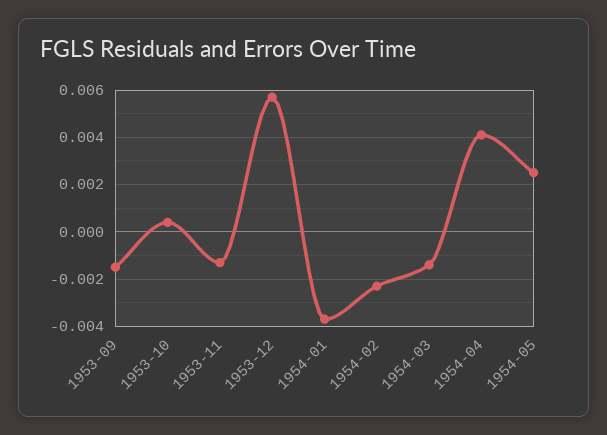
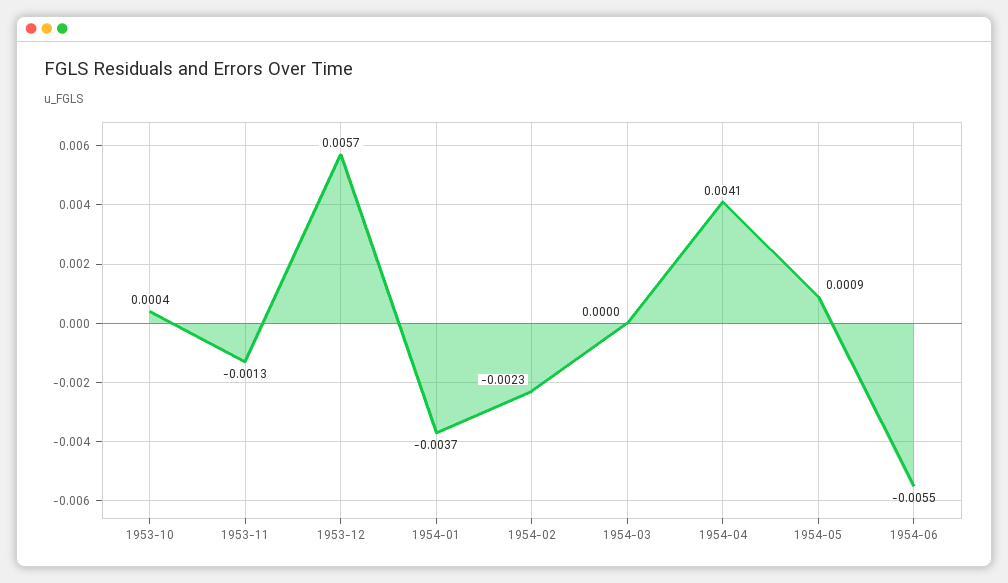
1953-09: -0.0015 -> none
1954-03: -0.0015 -> 0
1954-05: 0.0025 -> 0.0009
1954-06: none -> -0.0055

